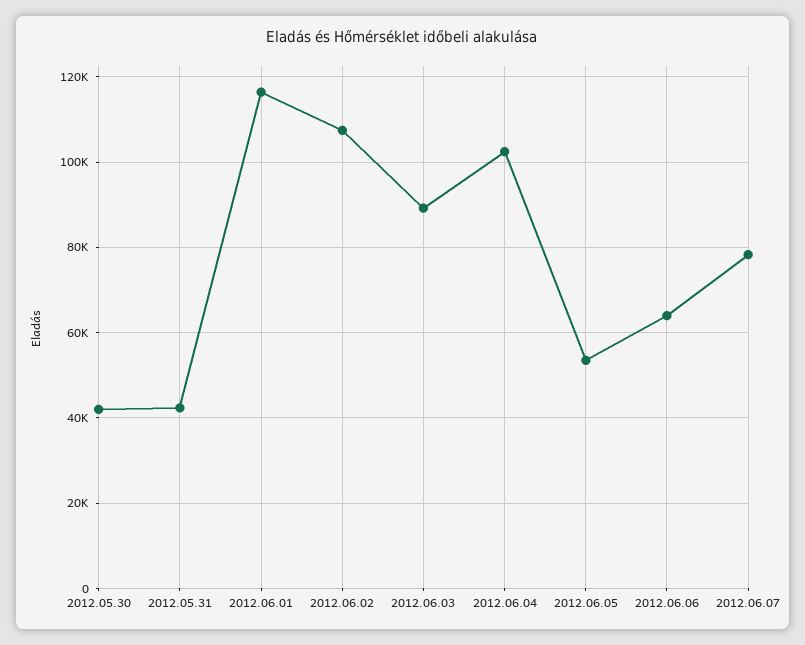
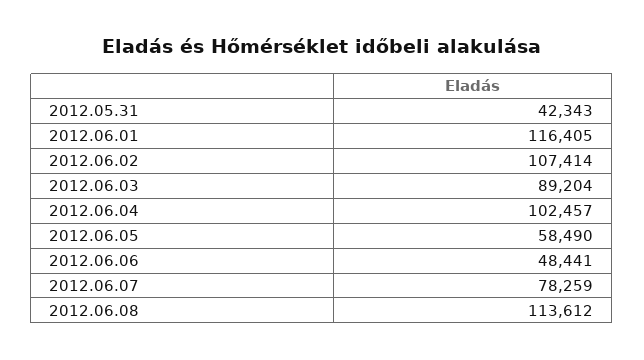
2012.05.30: 42000 -> none
2012.06.05: 54000 -> 58490
2012.06.06: 64000 -> 48441
2012.06.08: none -> 113612

